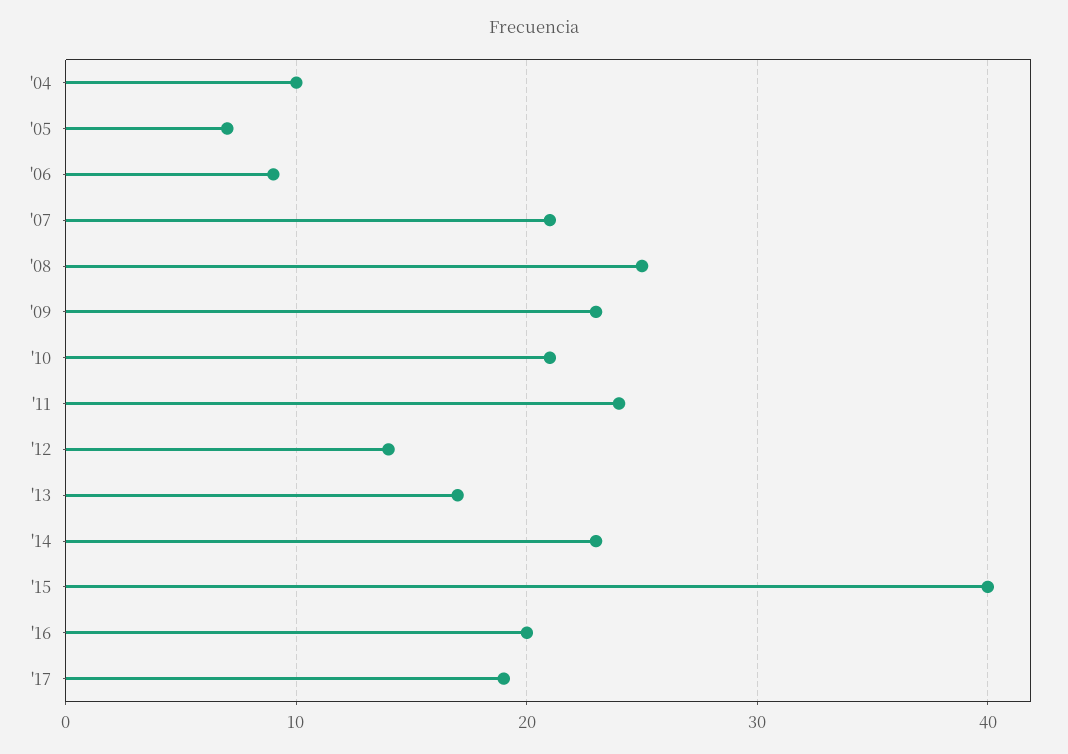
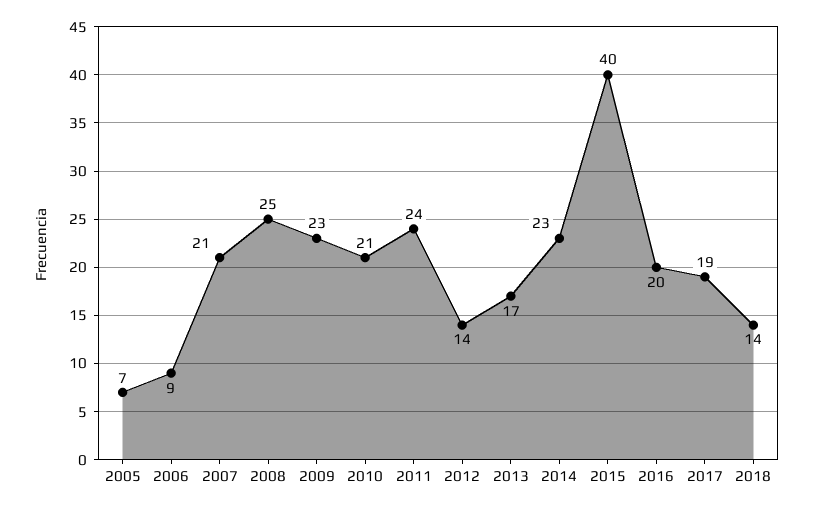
'04: 10 -> none
2018: none -> 14

